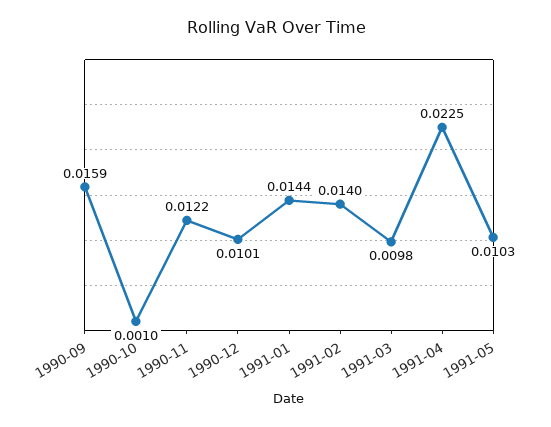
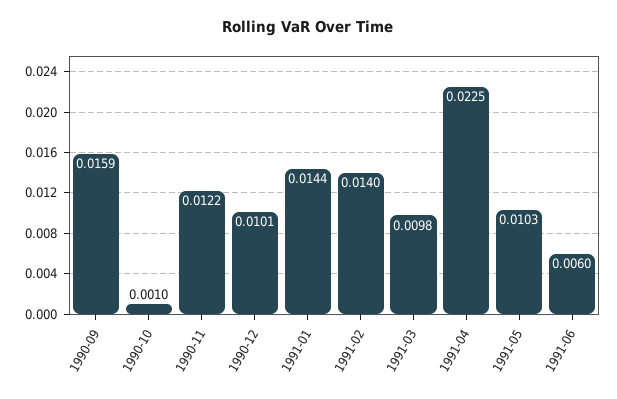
1991-06: none -> 0.006

